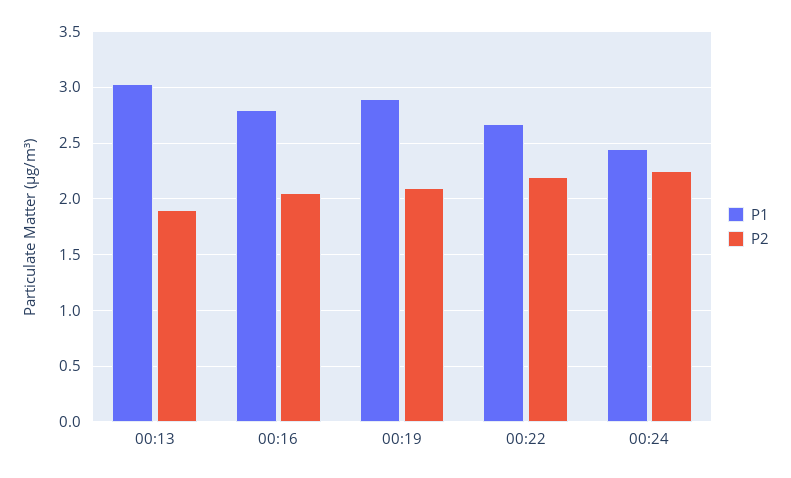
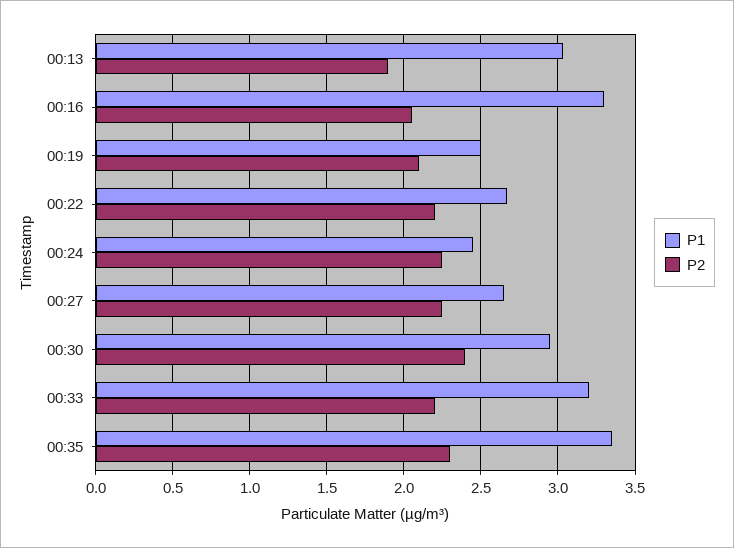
P1, 00:16: 2.8 -> 3.3
P1, 00:19: 2.9 -> 2.5
P1, 00:27: none -> 2.65
P2, 00:27: none -> 2.25
P1, 00:30: none -> 2.95
P2, 00:30: none -> 2.4
P1, 00:33: none -> 3.2
P2, 00:33: none -> 2.2
P1, 00:35: none -> 3.35
P2, 00:35: none -> 2.3

